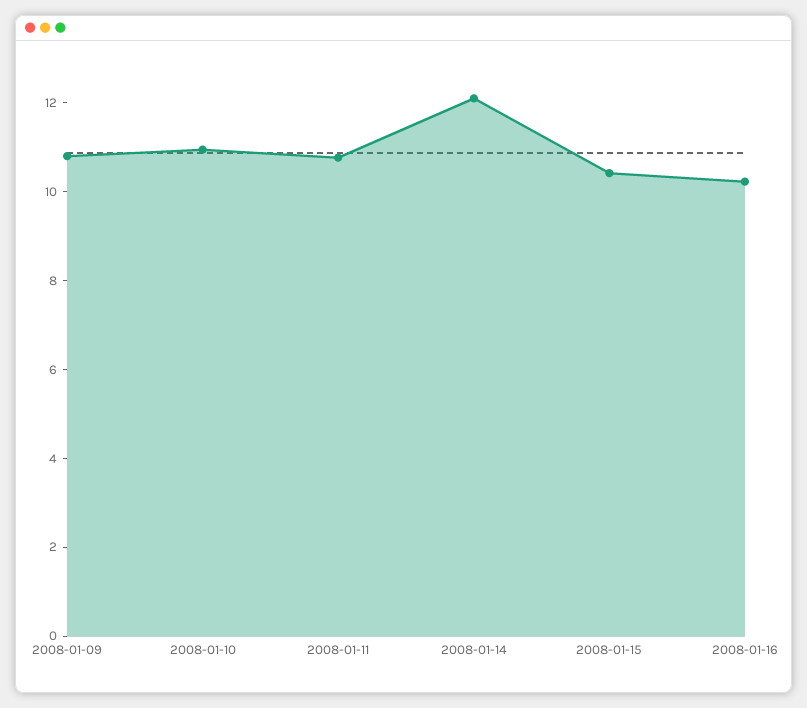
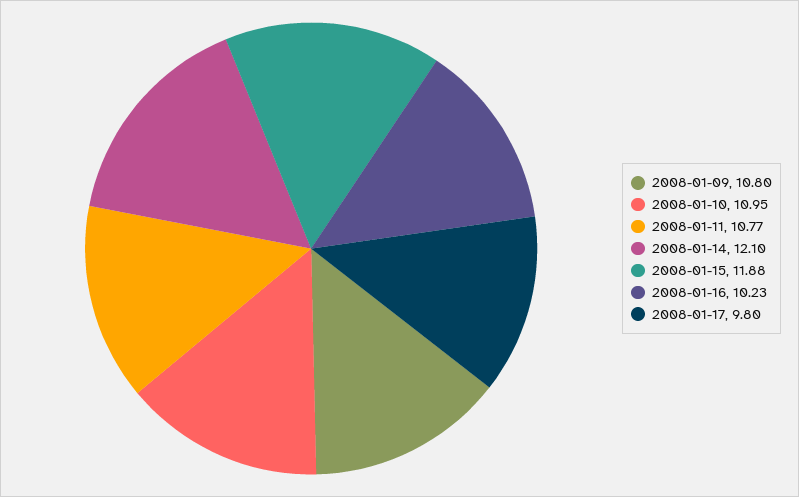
2008-01-15: 10.5 -> 11.88
2008-01-17: none -> 9.8

